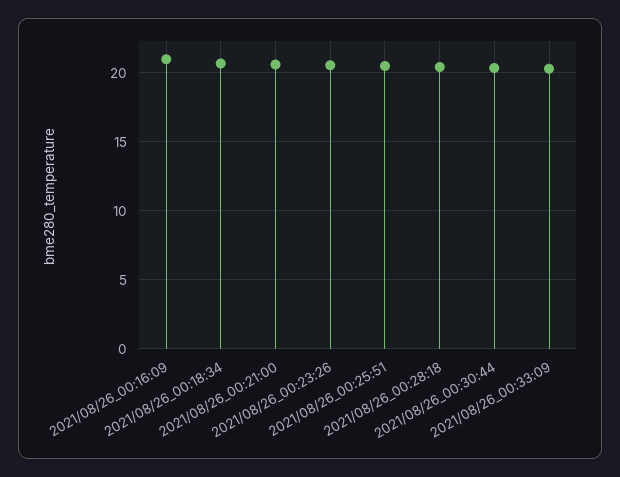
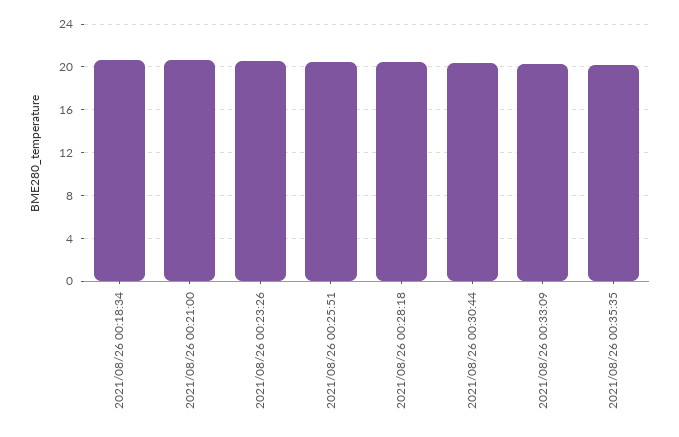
2021/08/26_00:16:09: 21 -> none
2021/08/26 00:35:35: none -> 20

